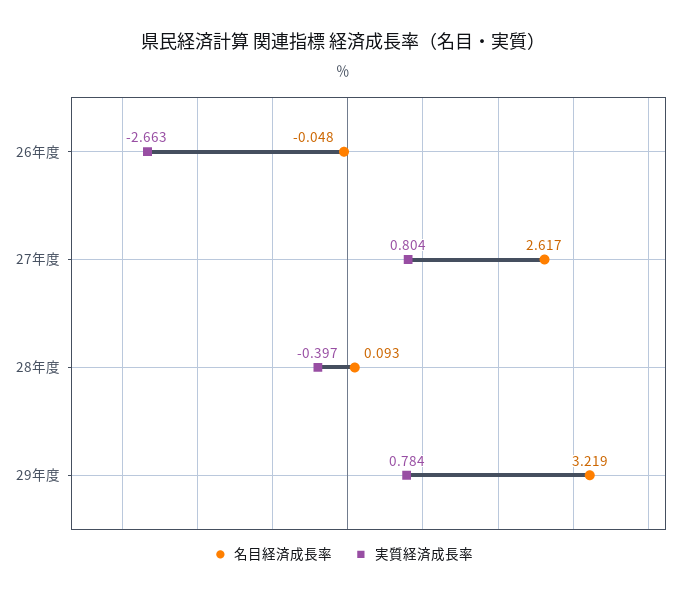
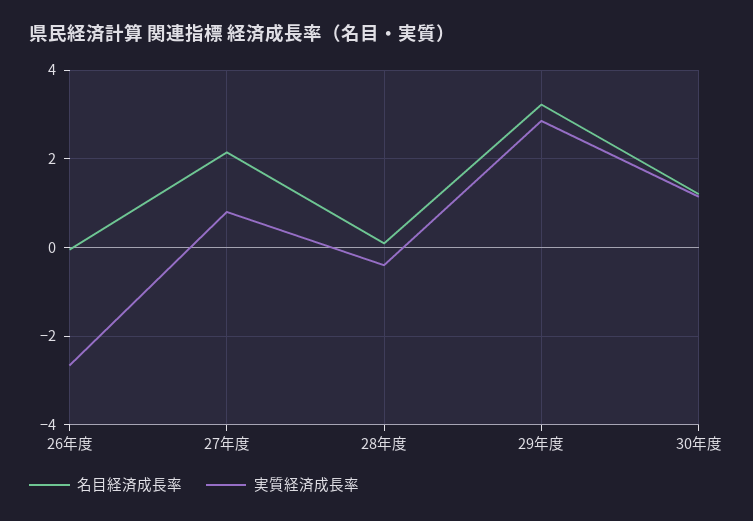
名目経済成長率, 27年度: 2.617 -> 2.2
実質経済成長率, 29年度: 0.784 -> 2.8
名目経済成長率, 30年度: none -> 1.2
実質経済成長率, 30年度: none -> 1.2

